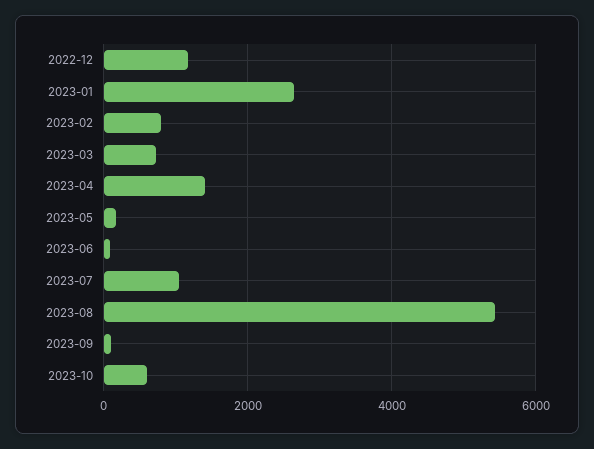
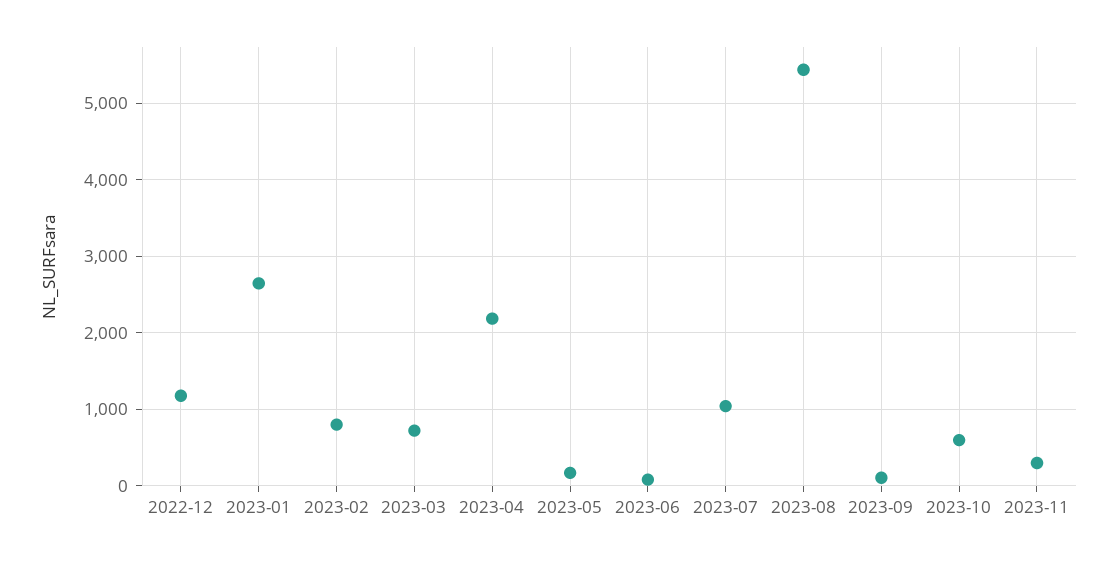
2023-04: 1400 -> 2200
2023-11: none -> 300

